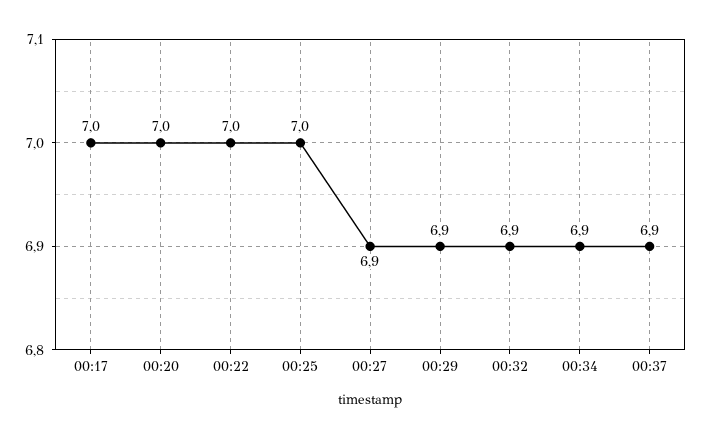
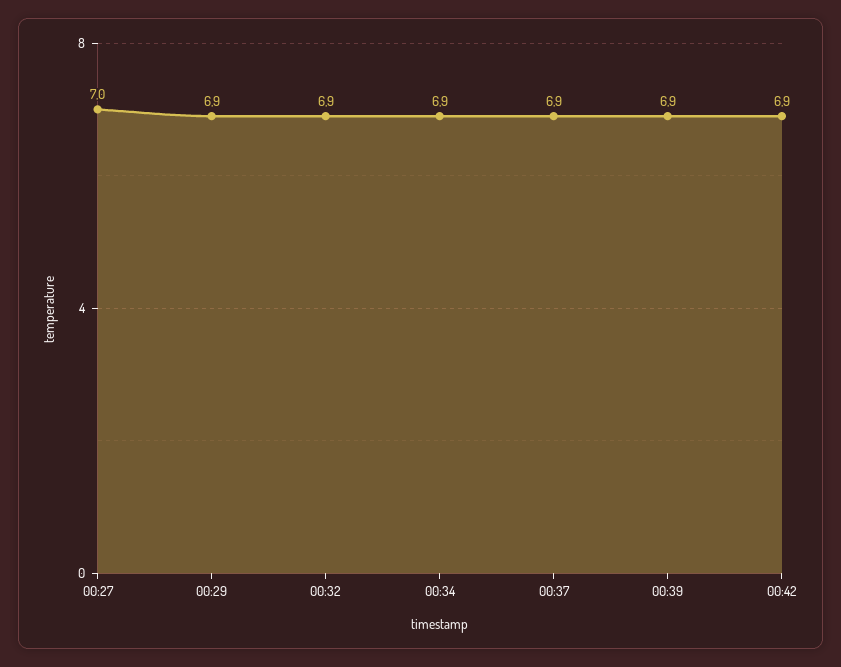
00:17: 7 -> none
00:20: 7 -> none
00:22: 7 -> none
00:25: 7 -> none
00:27: 6.9 -> 7
00:39: none -> 6.9
00:42: none -> 6.9

